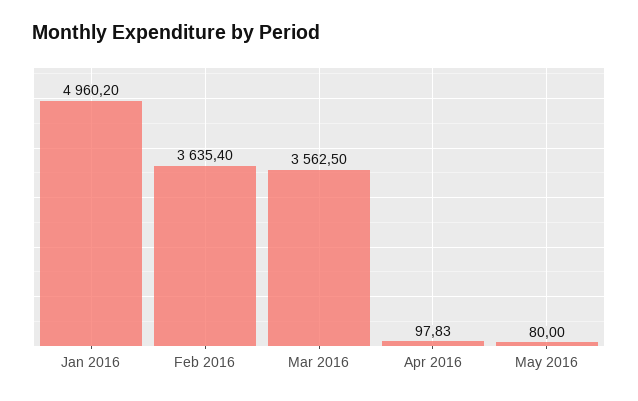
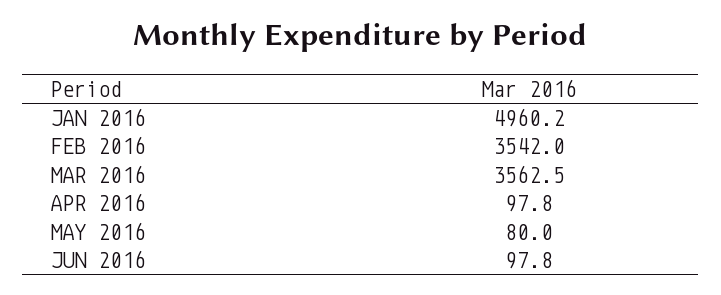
Feb 2016: 3635.4 -> 3542
JUN 2016: none -> 97.8

